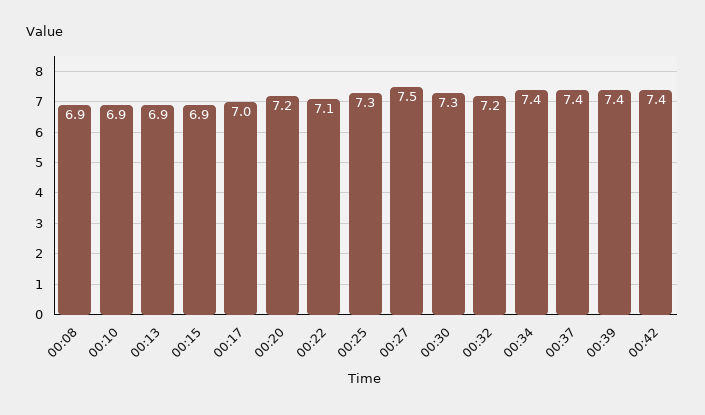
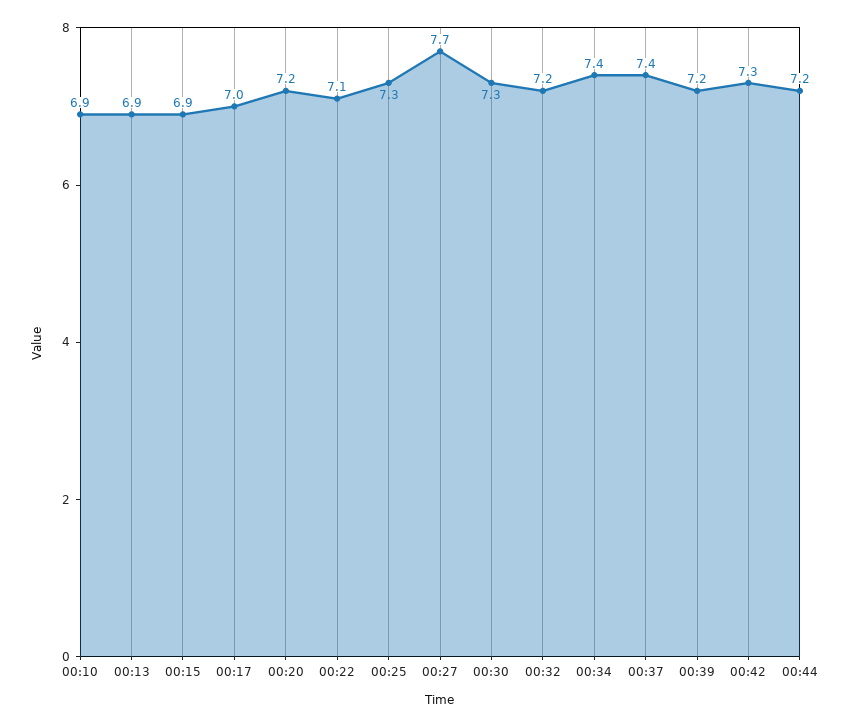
00:08: 6.9 -> none
00:27: 7.5 -> 7.7
00:39: 7.4 -> 7.2
00:42: 7.4 -> 7.3
00:44: none -> 7.2

